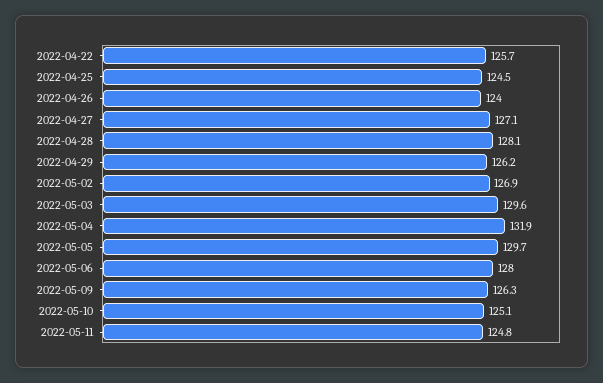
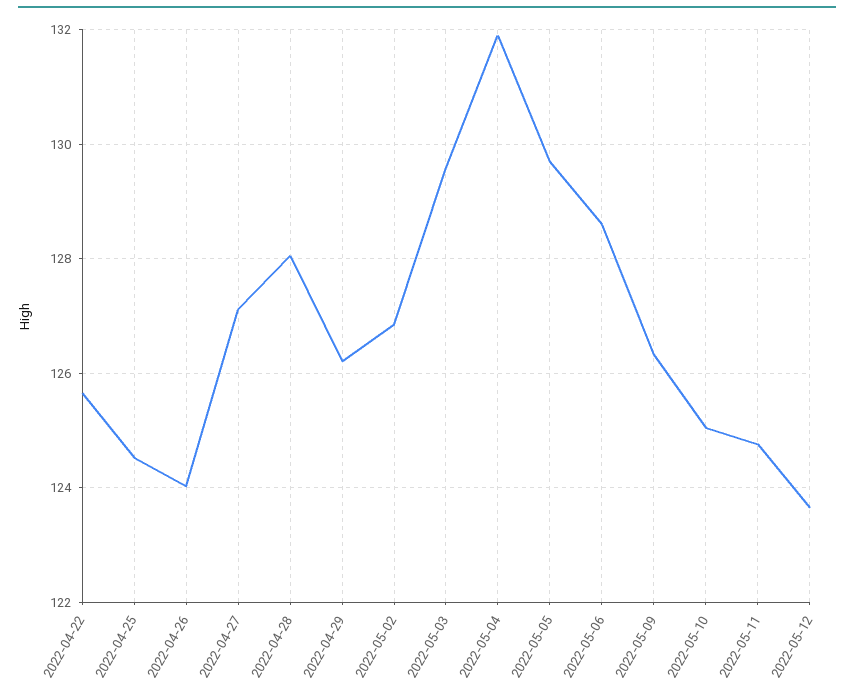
2022-05-06: 128 -> 128.6
2022-05-12: none -> 123.6

